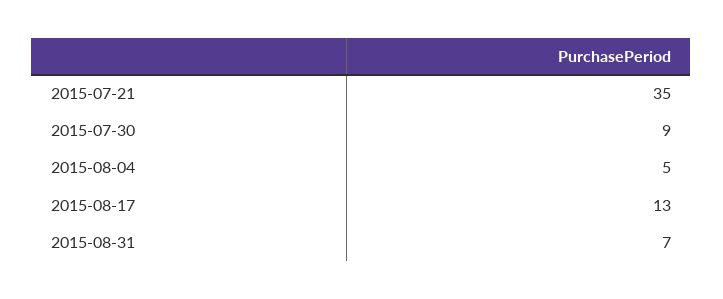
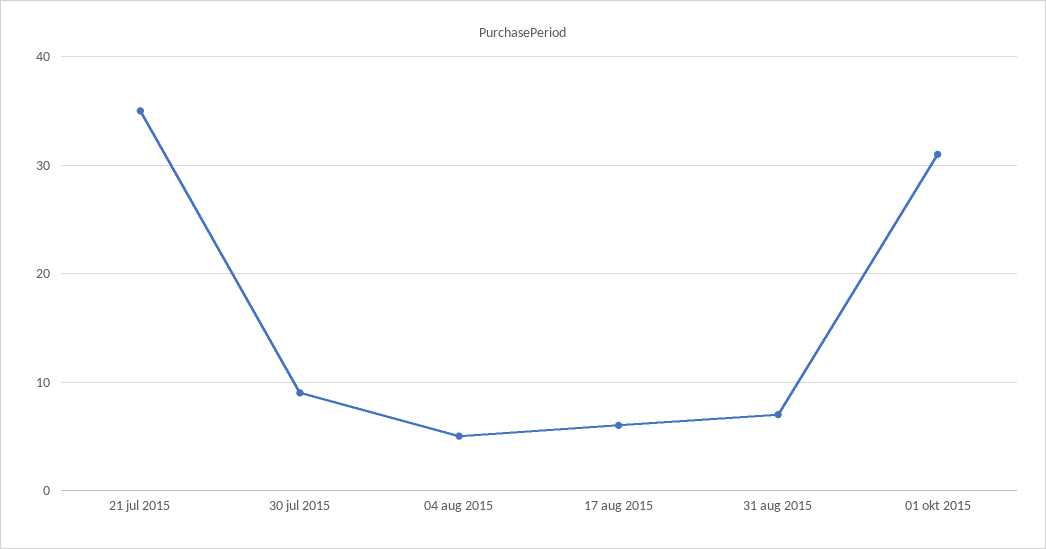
2015-08-17: 13 -> 6
01 okt 2015: none -> 31

